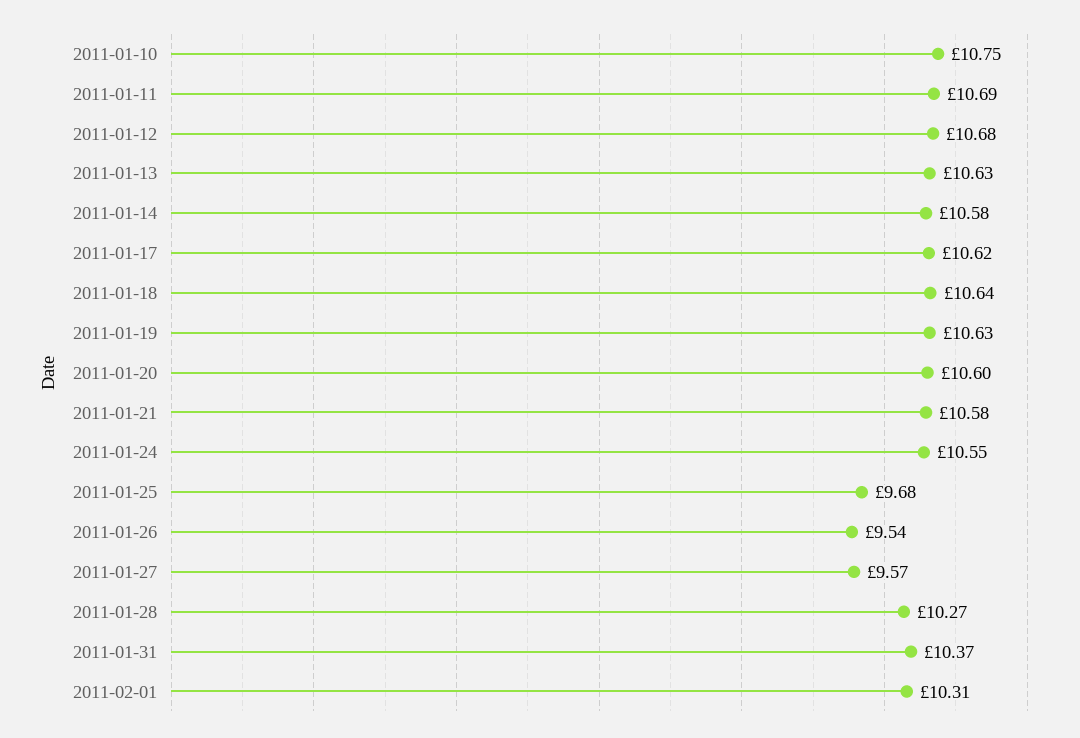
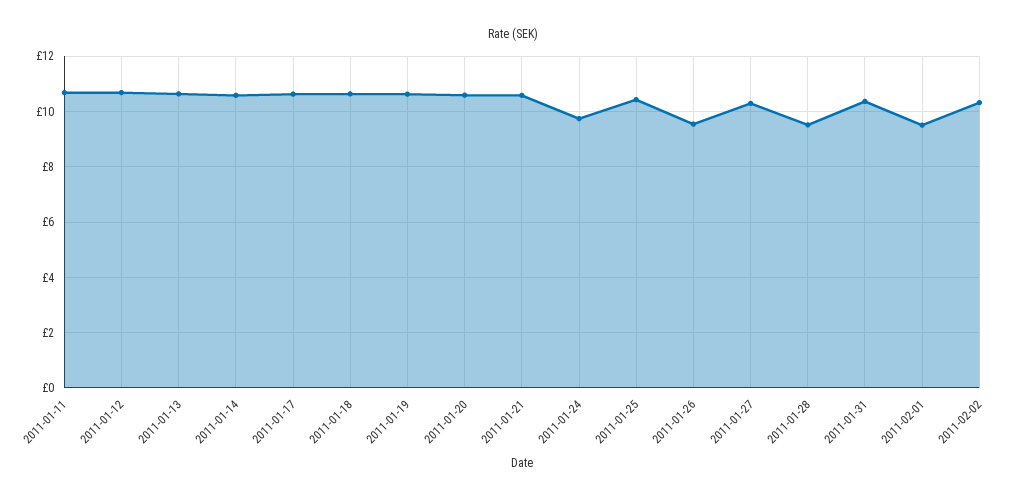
2011-01-10: 10.75 -> none
2011-01-24: 10.55 -> 9.75
2011-01-25: 9.68 -> 10.5
2011-01-27: 9.57 -> 10.25
2011-01-28: 10.27 -> 9.5
2011-02-01: 10.31 -> 9.5
2011-02-02: none -> 10.25

